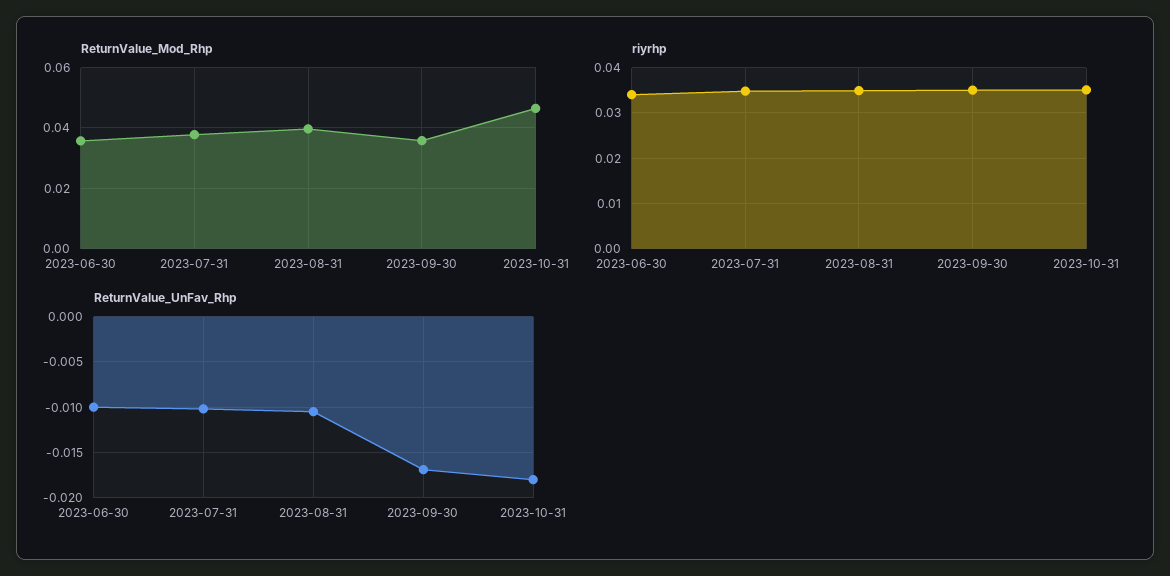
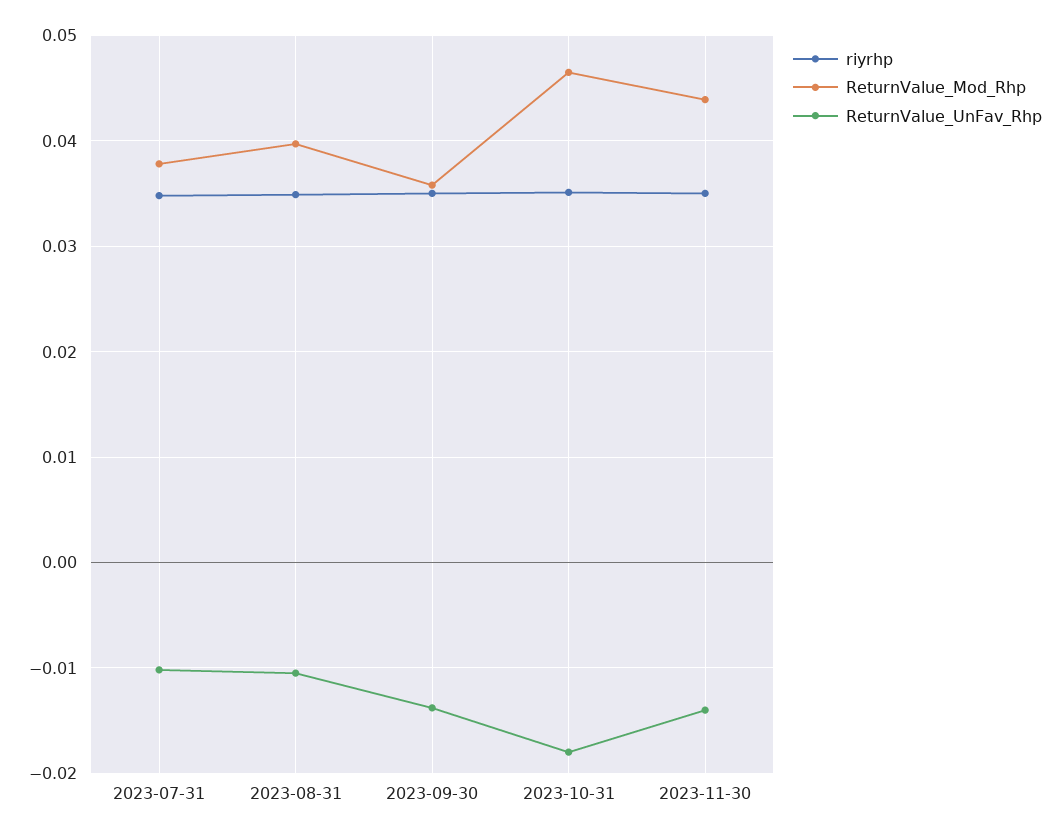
ReturnValue_Mod_Rhp, 2023-06-30: 0.036 -> none
riyrhp, 2023-06-30: 0.034 -> none
ReturnValue_UnFav_Rhp, 2023-06-30: -0.01 -> none
ReturnValue_UnFav_Rhp, 2023-09-30: -0.017 -> -0.014
riyrhp, 2023-11-30: none -> 0.035
ReturnValue_Mod_Rhp, 2023-11-30: none -> 0.044
ReturnValue_UnFav_Rhp, 2023-11-30: none -> -0.014

